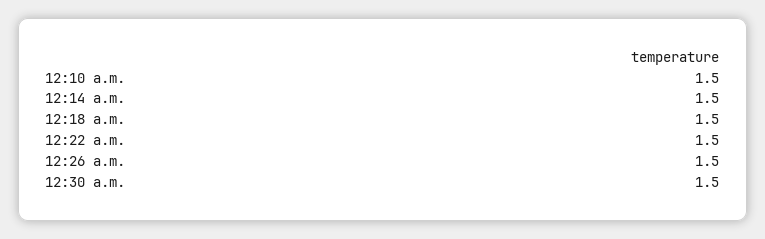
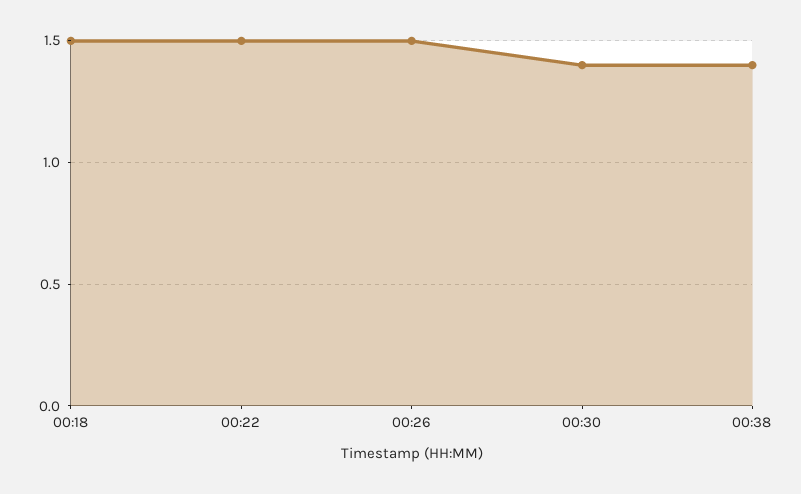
12:10 a.m.: 1.5 -> none
12:14 a.m.: 1.5 -> none
12:30 a.m.: 1.5 -> 1.4
00:38: none -> 1.4

